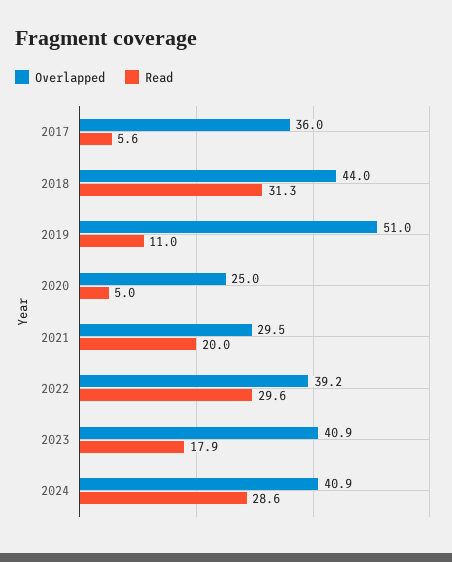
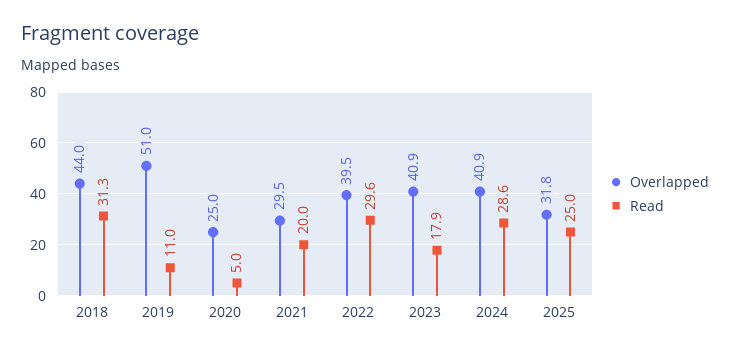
Overlapped, 2017: 36 -> none
Read, 2017: 5.6 -> none
Overlapped, 2022: 39.2 -> 39.5
Overlapped, 2025: none -> 31.8
Read, 2025: none -> 25

